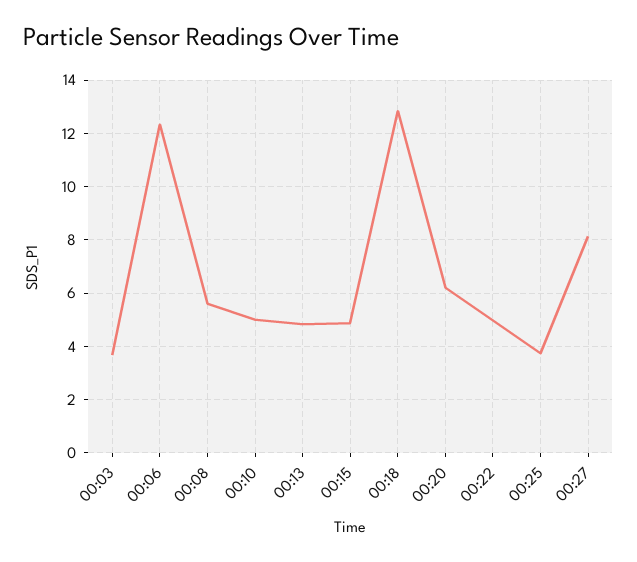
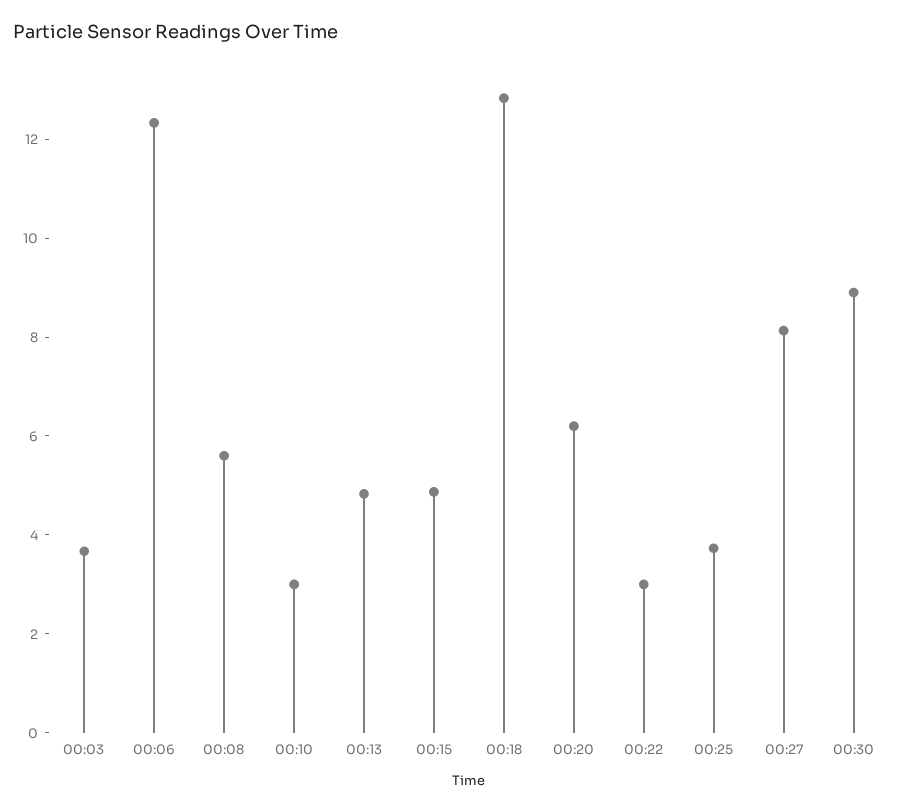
00:10: 5 -> 3
00:22: 5 -> 3
00:30: none -> 9

